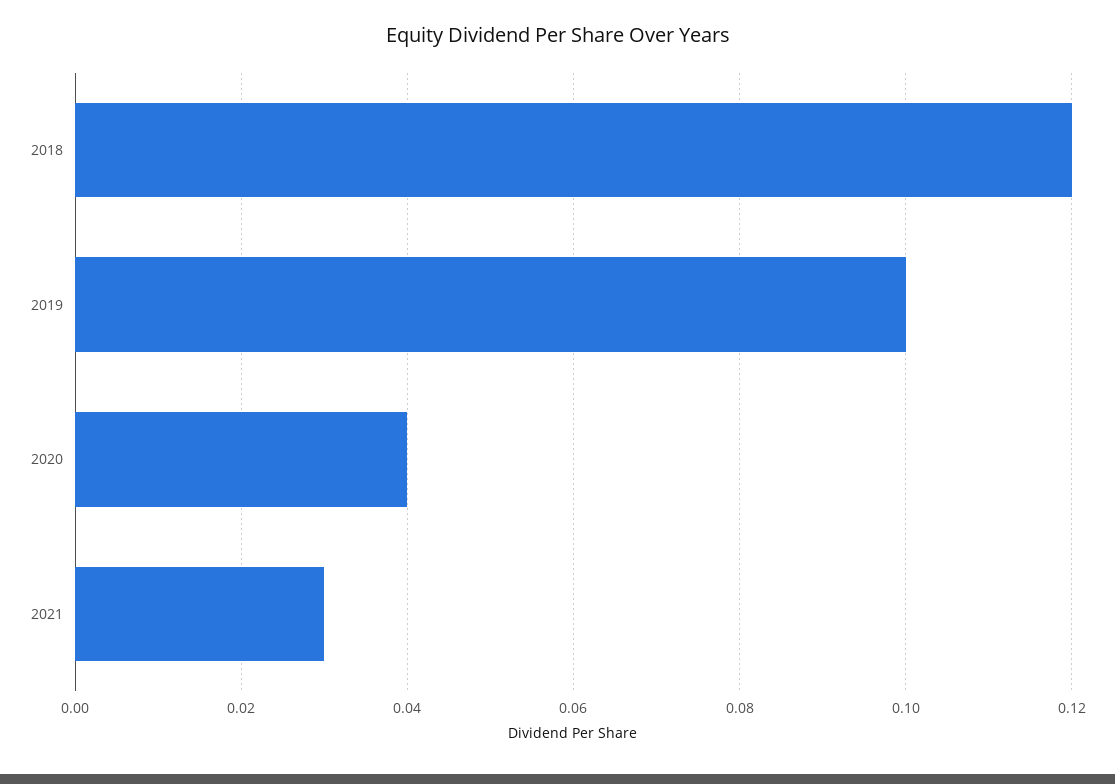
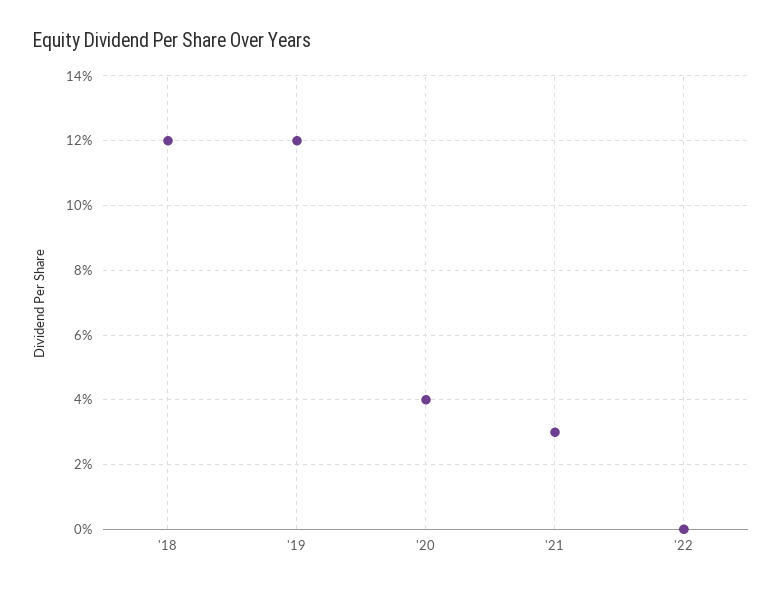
2019: 0.1 -> 0.12
'22: none -> 0

